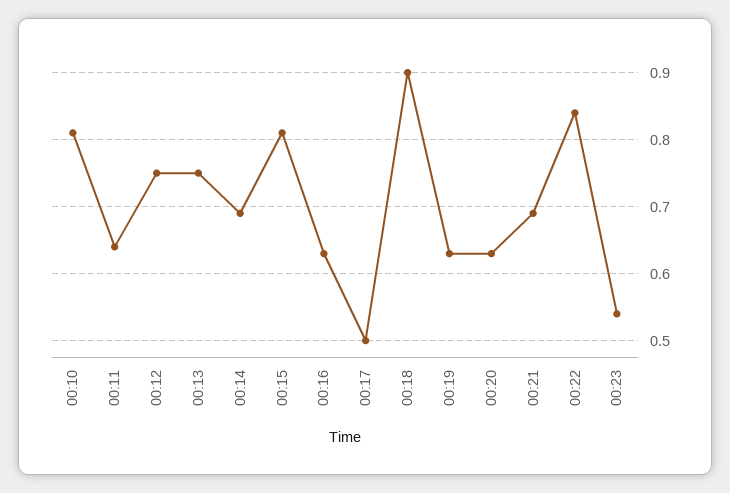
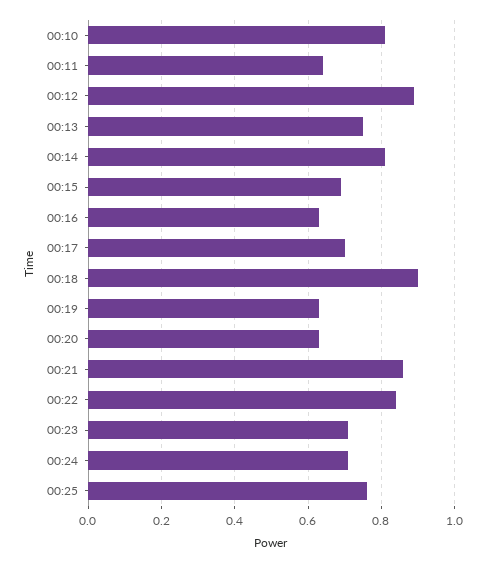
00:12: 0.75 -> 0.9
00:14: 0.69 -> 0.8
00:15: 0.81 -> 0.7
00:17: 0.5 -> 0.7
00:21: 0.69 -> 0.85
00:23: 0.54 -> 0.7
00:24: none -> 0.7
00:25: none -> 0.75

